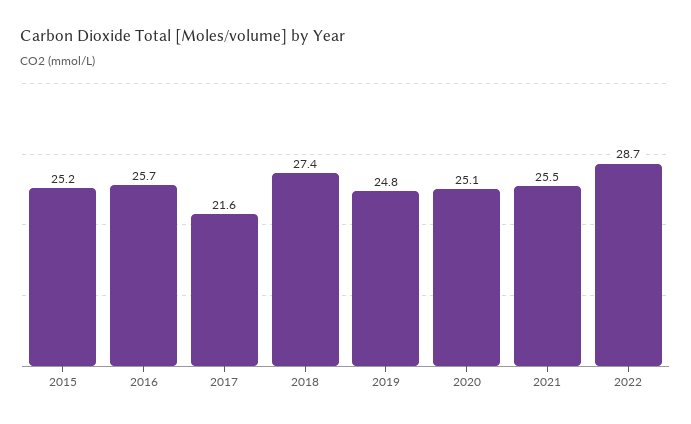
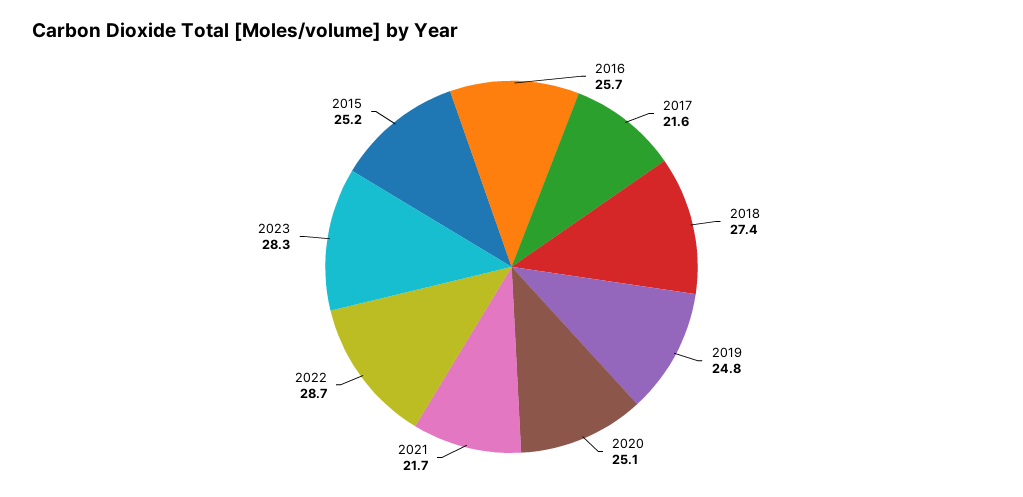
2021: 25.5 -> 21.7
2023: none -> 28.3

